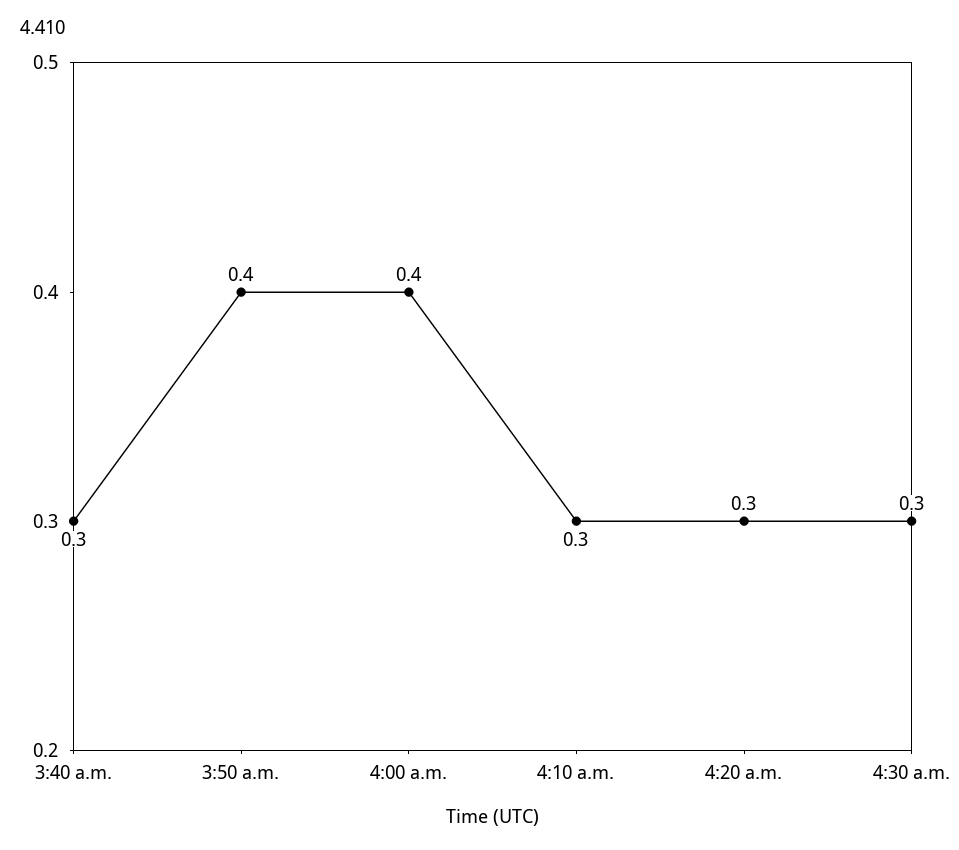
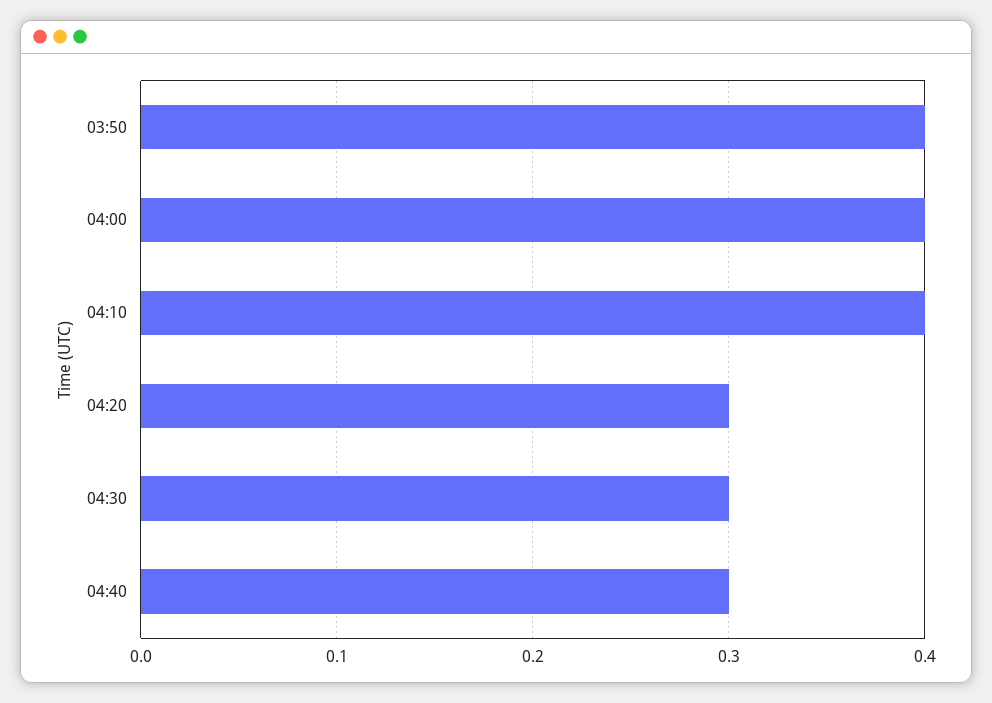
3:40 a.m.: 0.3 -> none
4:10 a.m.: 0.3 -> 0.4
04:40: none -> 0.3

